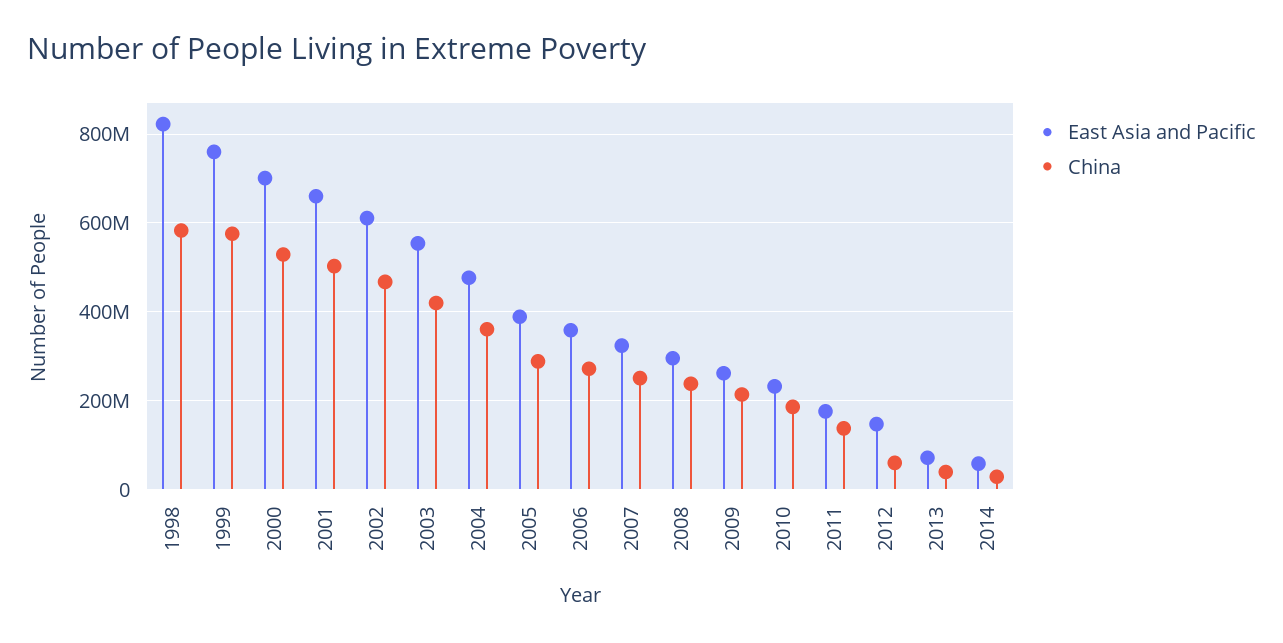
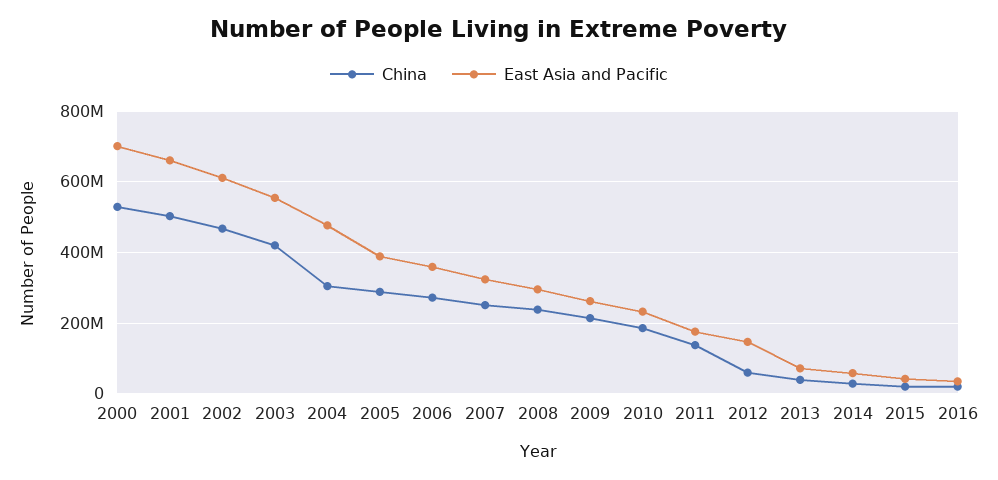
East Asia and Pacific, 1998: 820000000 -> none
China, 1998: 580000000 -> none
East Asia and Pacific, 1999: 760000000 -> none
China, 1999: 580000000 -> none
China, 2004: 360000000 -> 300000000
China, 2015: none -> 20000000
East Asia and Pacific, 2015: none -> 40000000
China, 2016: none -> 20000000
East Asia and Pacific, 2016: none -> 40000000

